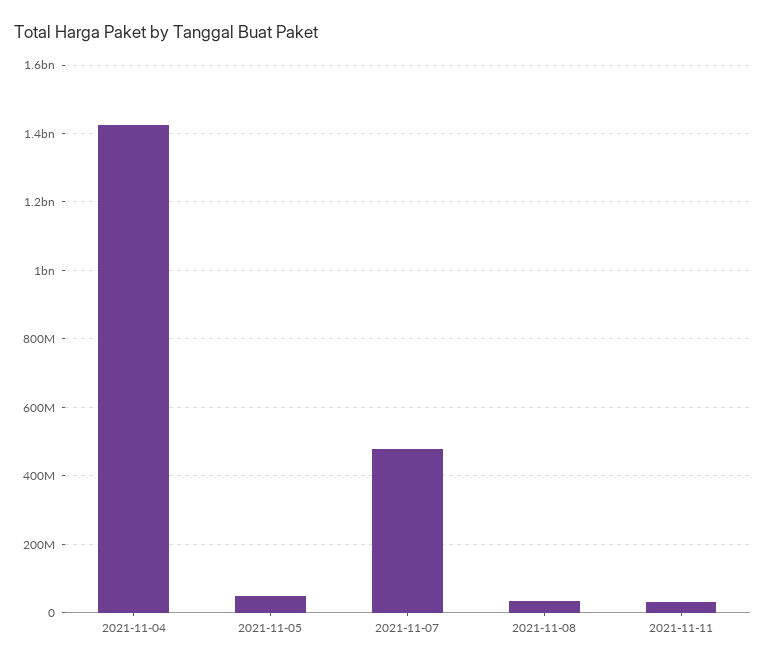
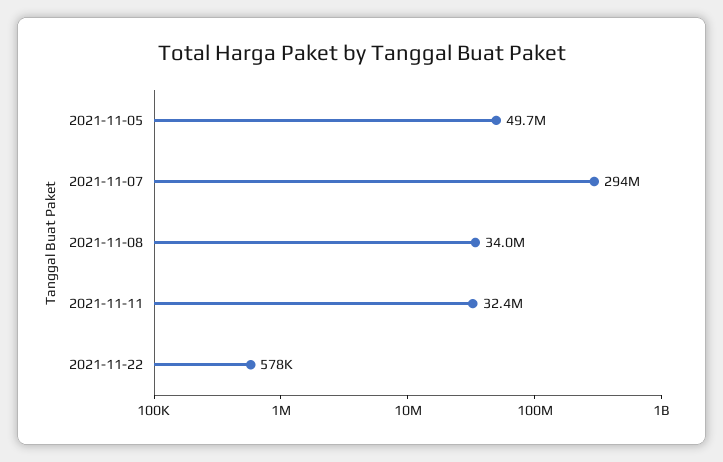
2021-11-04: 1420000000 -> none
2021-11-07: 480000000 -> 294000000
2021-11-22: none -> 578000

